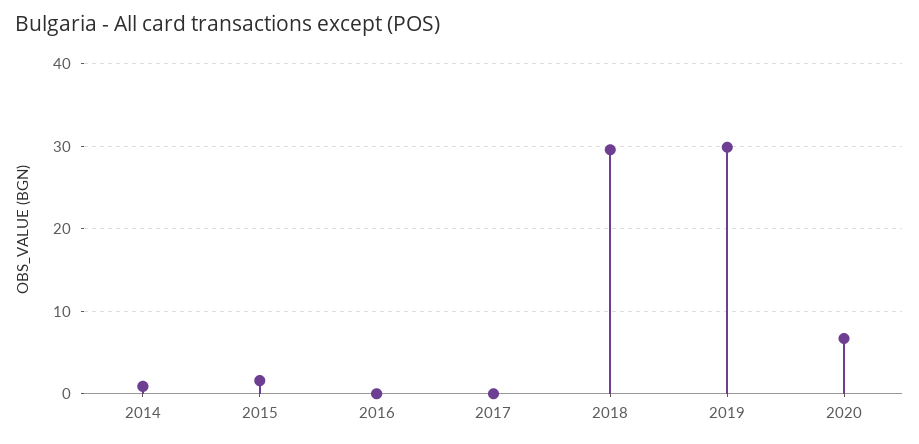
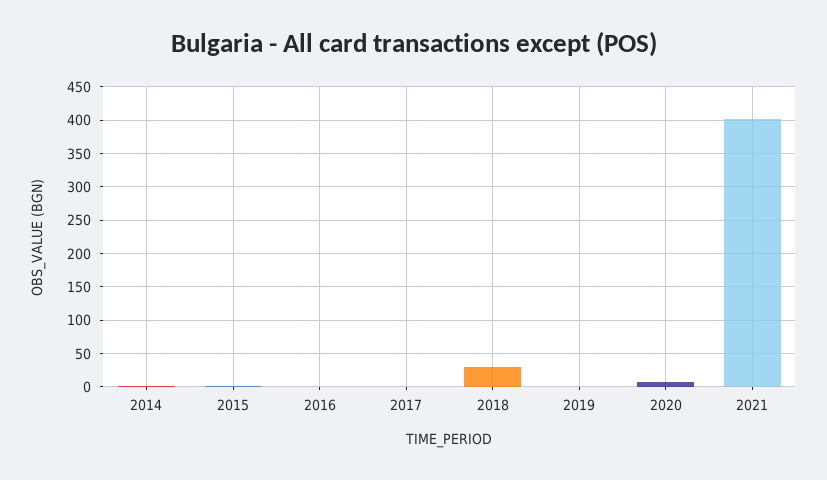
2019: 30 -> 0
2021: none -> 400

